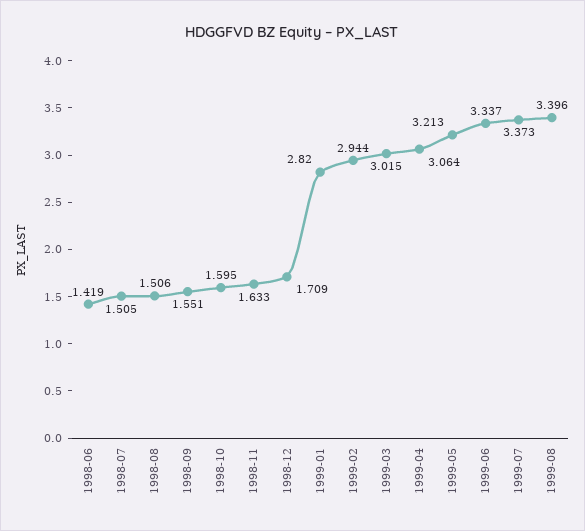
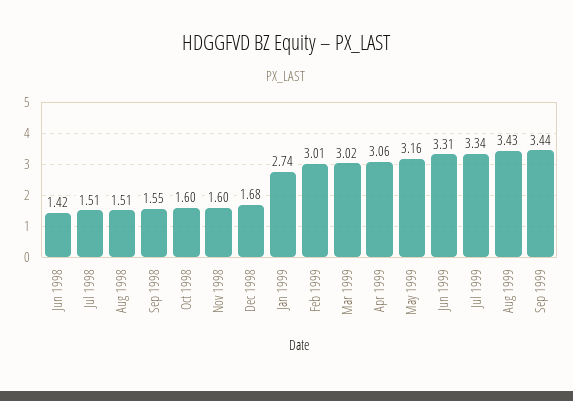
1998-11: 1.633 -> 1.6
1998-12: 1.709 -> 1.68
1999-01: 2.82 -> 2.74
1999-02: 2.944 -> 3.01
1999-05: 3.213 -> 3.16
1999-06: 3.337 -> 3.31
1999-07: 3.373 -> 3.34
1999-08: 3.396 -> 3.43
Sep 1999: none -> 3.44

